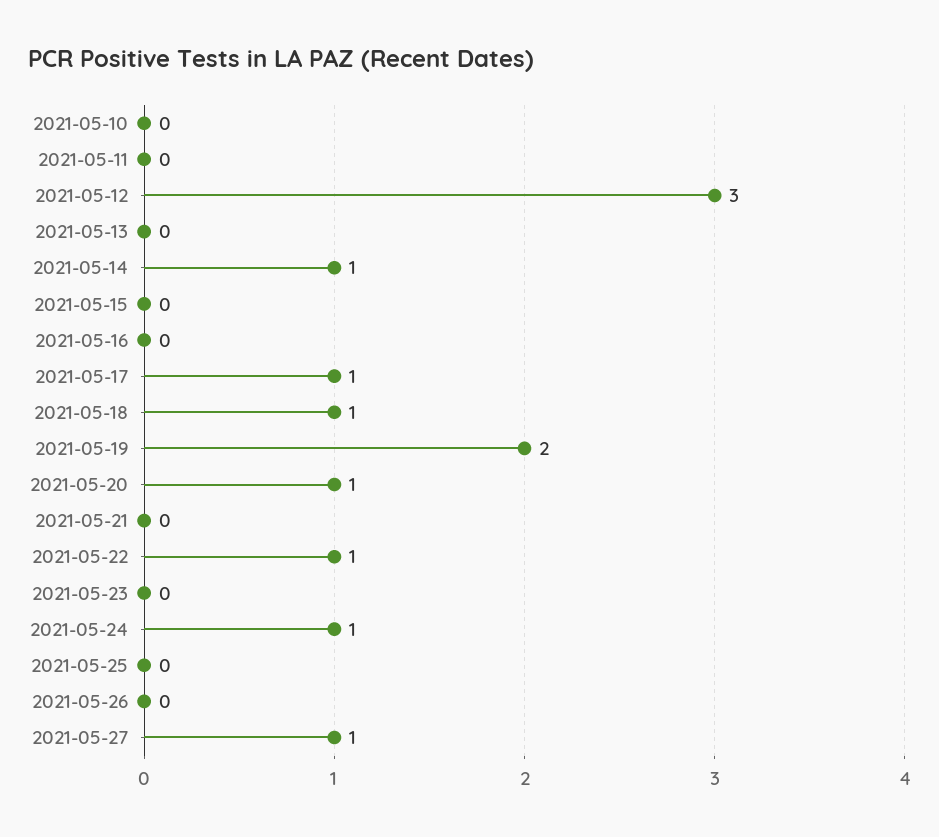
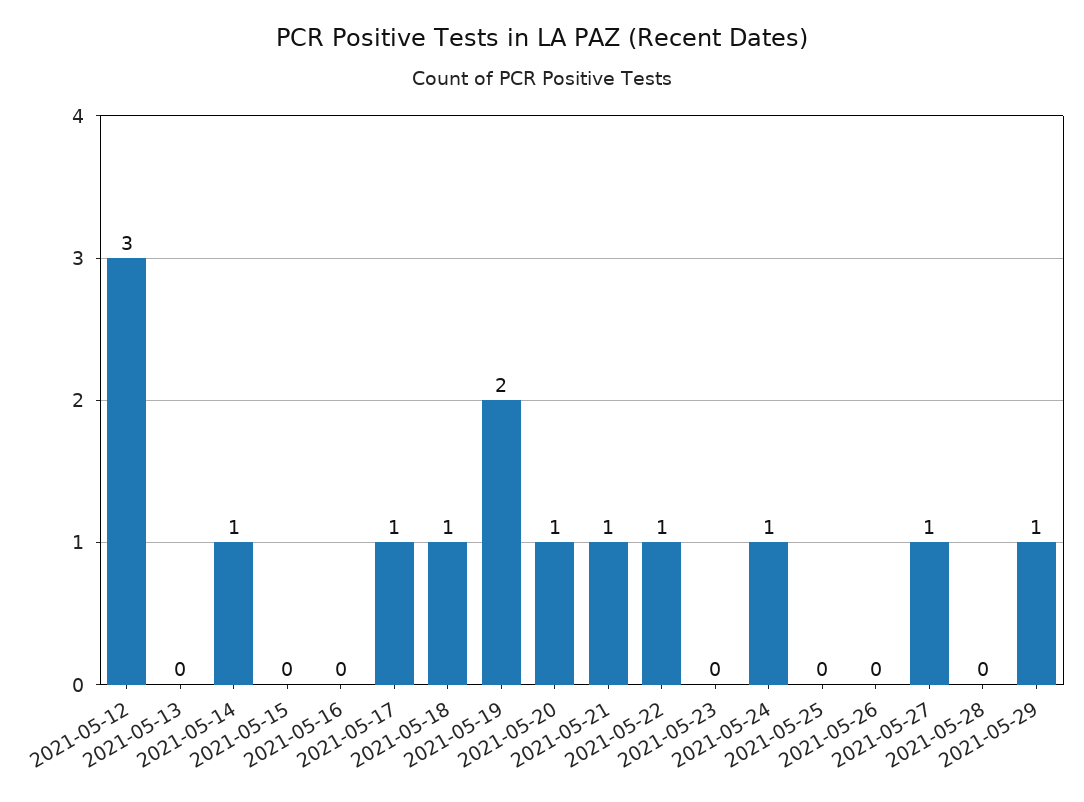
2021-05-10: 0 -> none
2021-05-11: 0 -> none
2021-05-21: 0 -> 1
2021-05-28: none -> 0
2021-05-29: none -> 1

